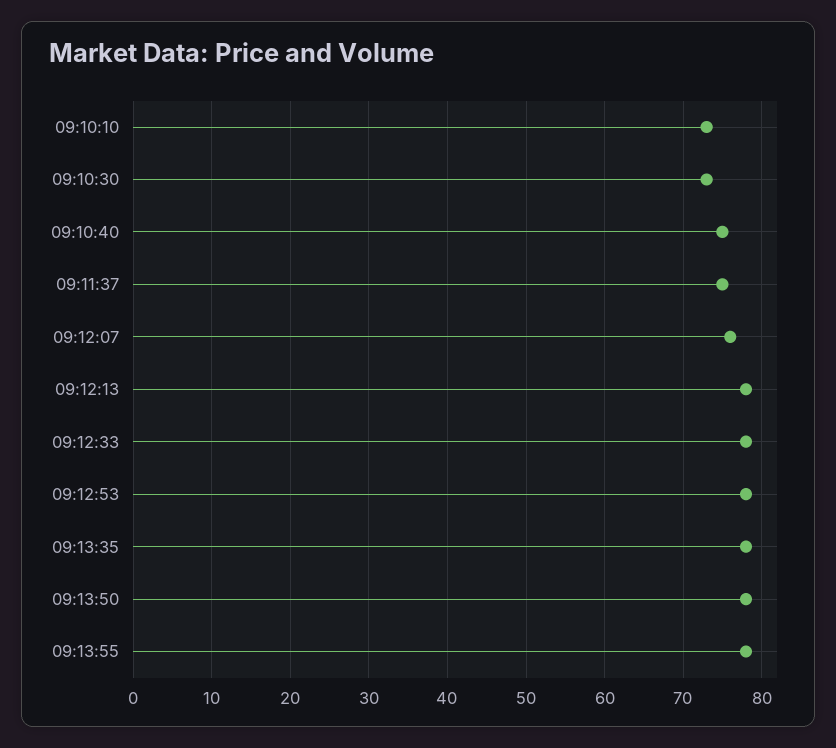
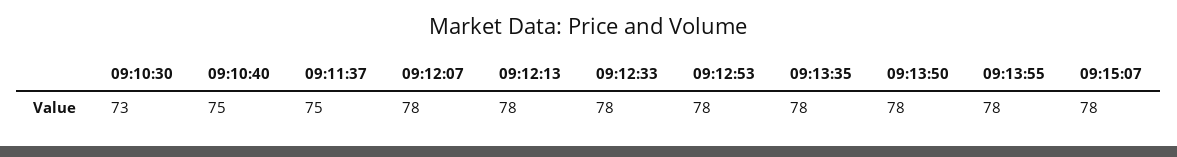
09:10:10: 73 -> none
09:12:07: 76 -> 78
09:15:07: none -> 78

